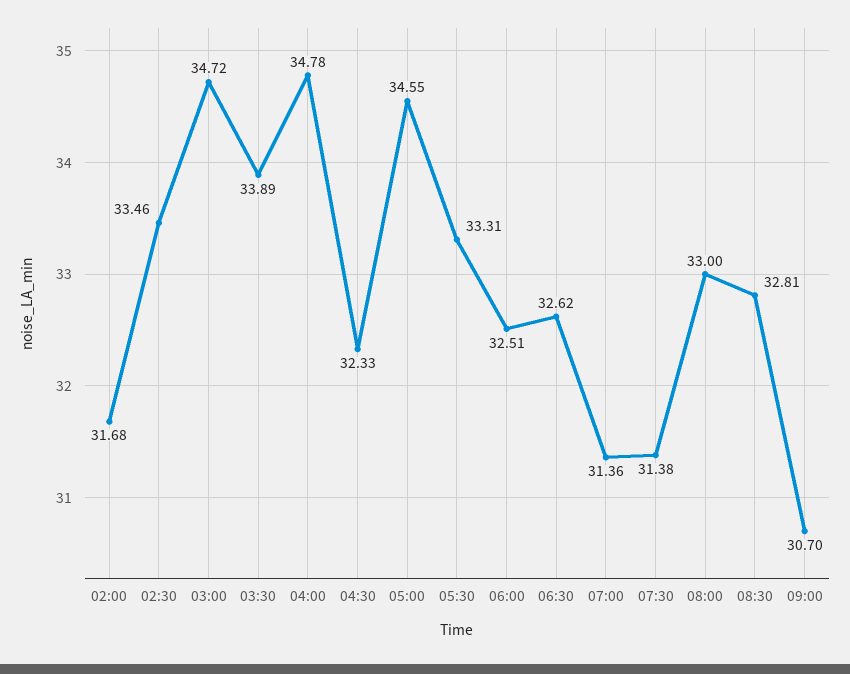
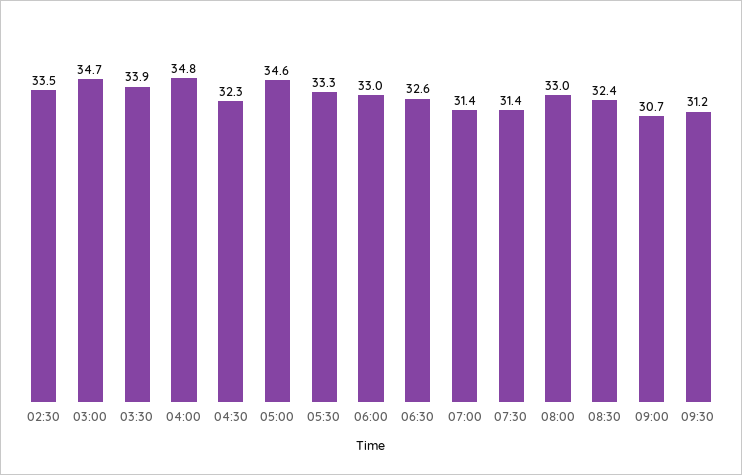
02:00: 31.68 -> none
06:00: 32.51 -> 33
08:30: 32.81 -> 32.4
09:30: none -> 31.2

